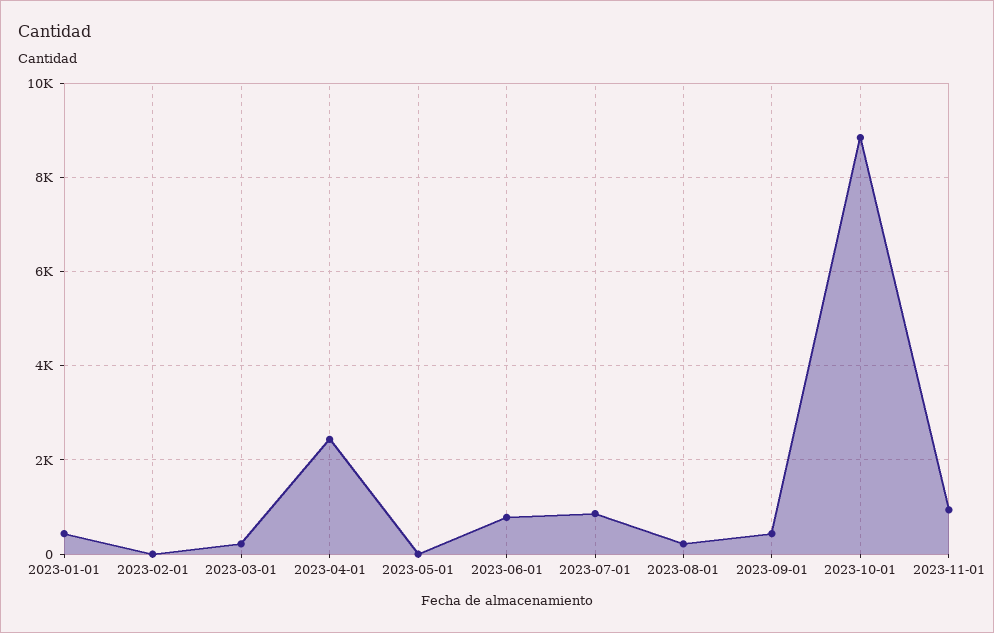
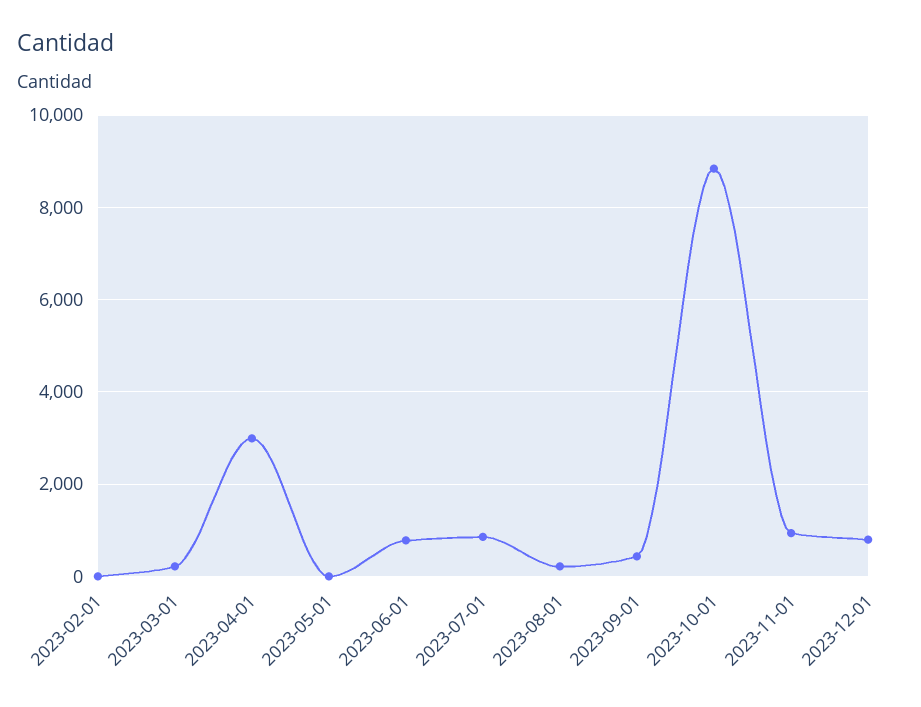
2023-01-01: 400 -> none
2023-04-01: 2400 -> 3000
2023-12-01: none -> 800

